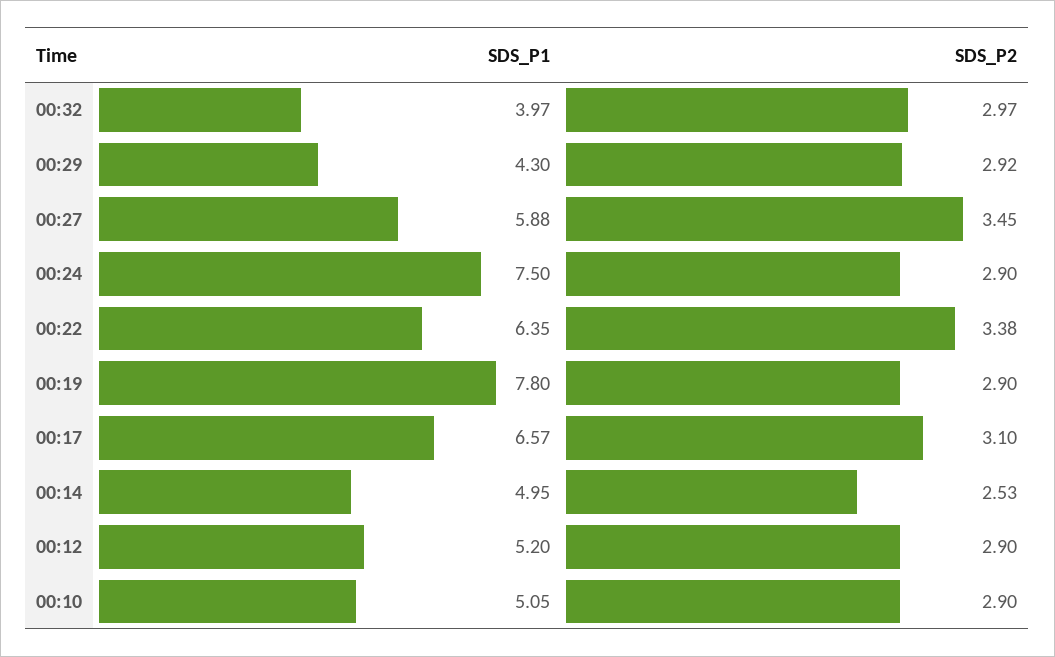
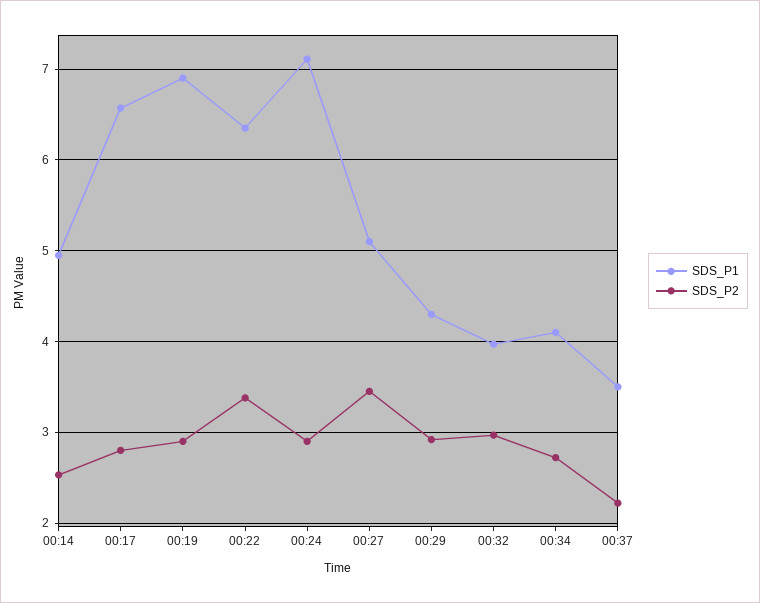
SDS_P1, 00:27: 5.88 -> 5.1
SDS_P1, 00:24: 7.5 -> 7.1
SDS_P1, 00:19: 7.8 -> 6.9
SDS_P2, 00:17: 3.1 -> 2.8
SDS_P1, 00:12: 5.2 -> none
SDS_P2, 00:12: 2.9 -> none
SDS_P1, 00:10: 5.05 -> none
SDS_P2, 00:10: 2.9 -> none
SDS_P1, 00:34: none -> 4.1
SDS_P2, 00:34: none -> 2.7
SDS_P1, 00:37: none -> 3.5
SDS_P2, 00:37: none -> 2.2

